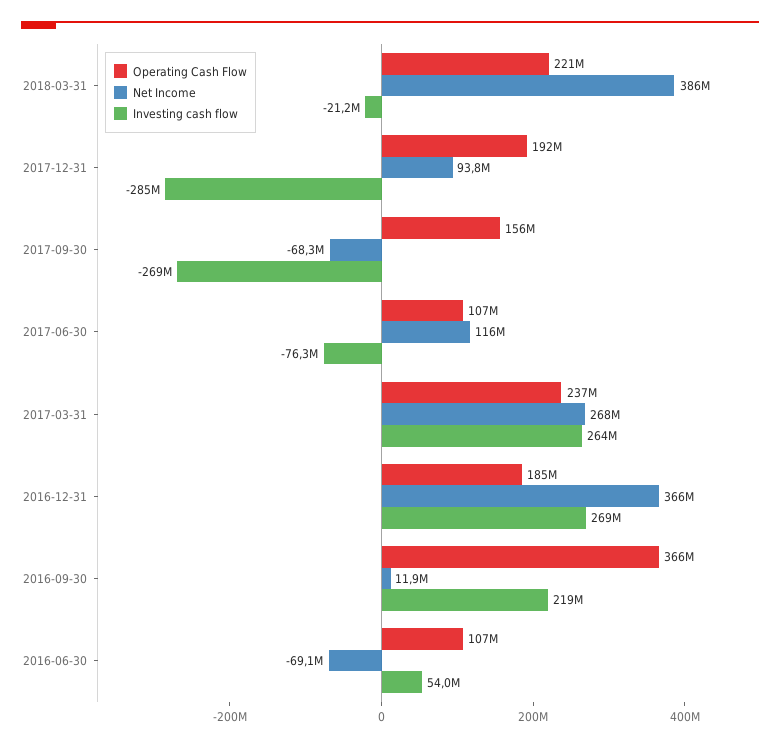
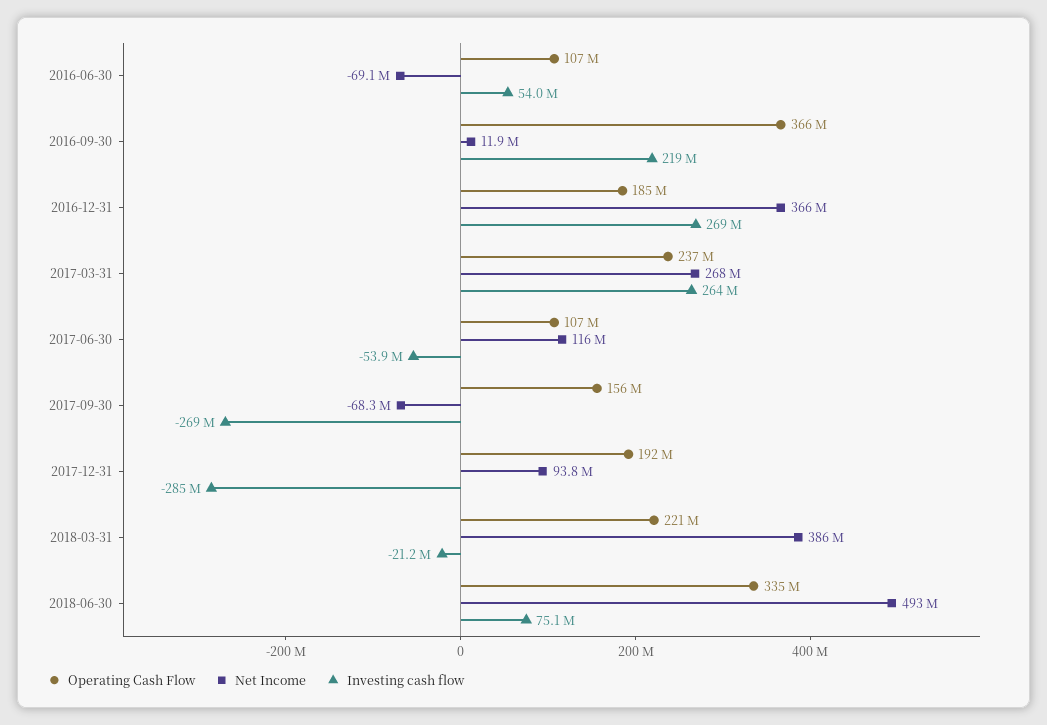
Investing cash flow, 2017-06-30: -76300000 -> -53900000
Operating Cash Flow, 2018-06-30: none -> 335000000
Net Income, 2018-06-30: none -> 493000000
Investing cash flow, 2018-06-30: none -> 75100000

